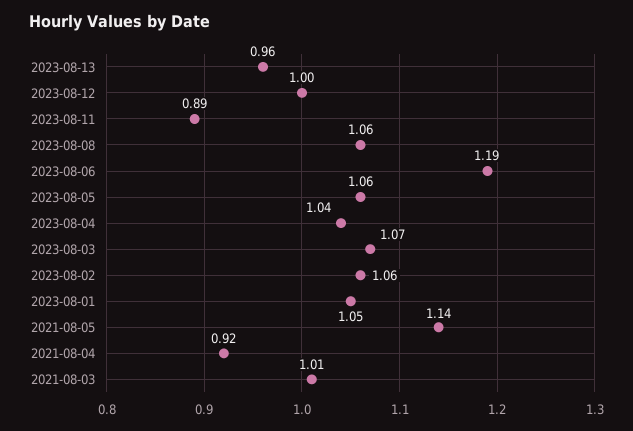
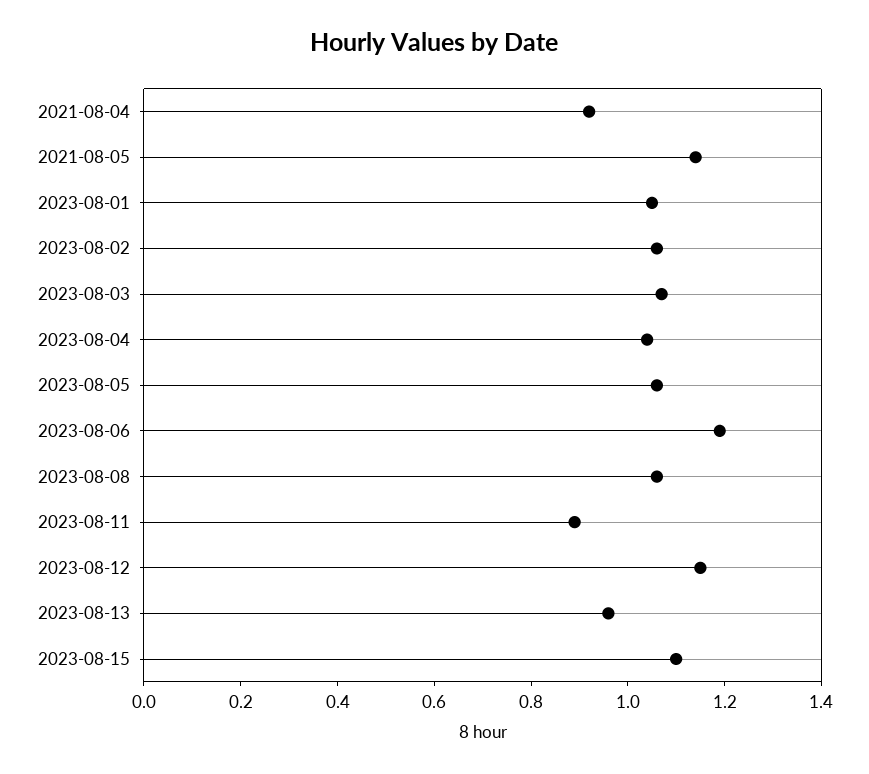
2023-08-12: 1 -> 1.15
2021-08-03: 1.01 -> none
2023-08-15: none -> 1.1

